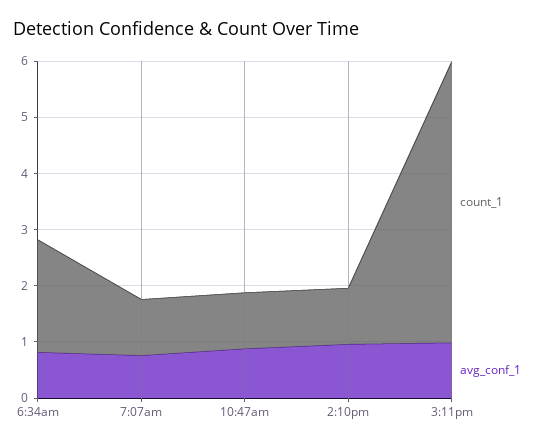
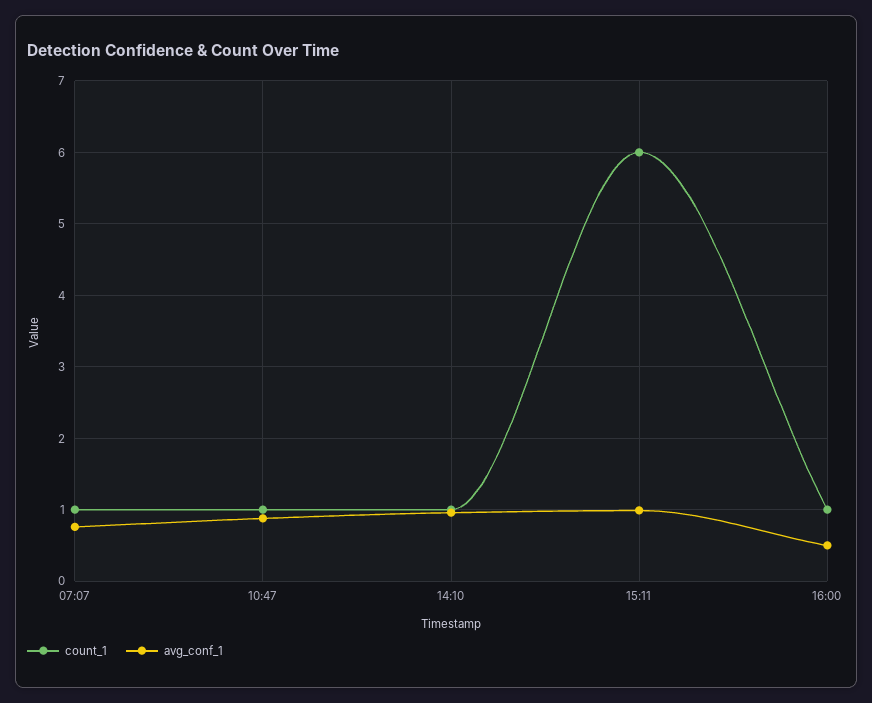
count_1, 6:34am: 2 -> none
avg_conf_1, 6:34am: 0.8 -> none
count_1, 3:11pm: 5 -> 6
count_1, 16:00: none -> 1
avg_conf_1, 16:00: none -> 0.5

